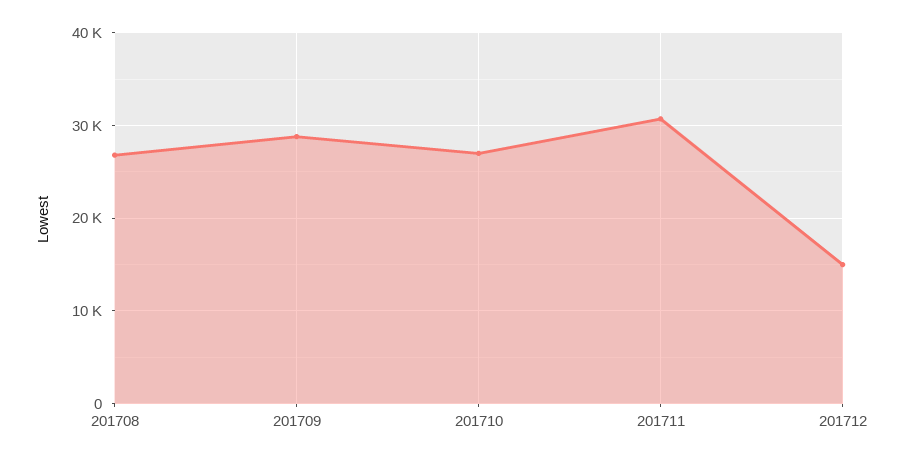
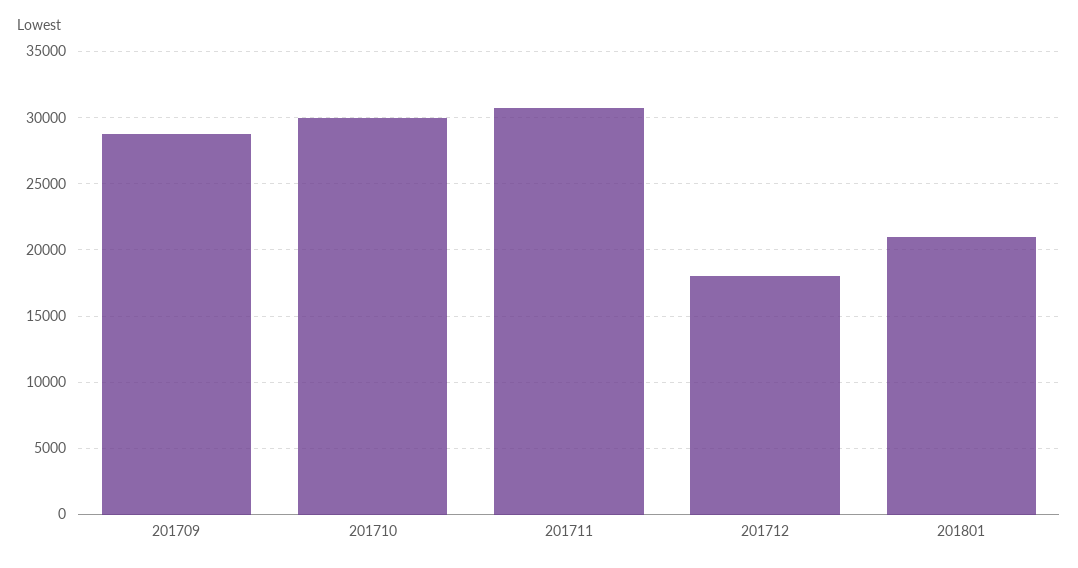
201708: 27000 -> none
201710: 27000 -> 30000
201712: 15000 -> 18000
201801: none -> 21000

